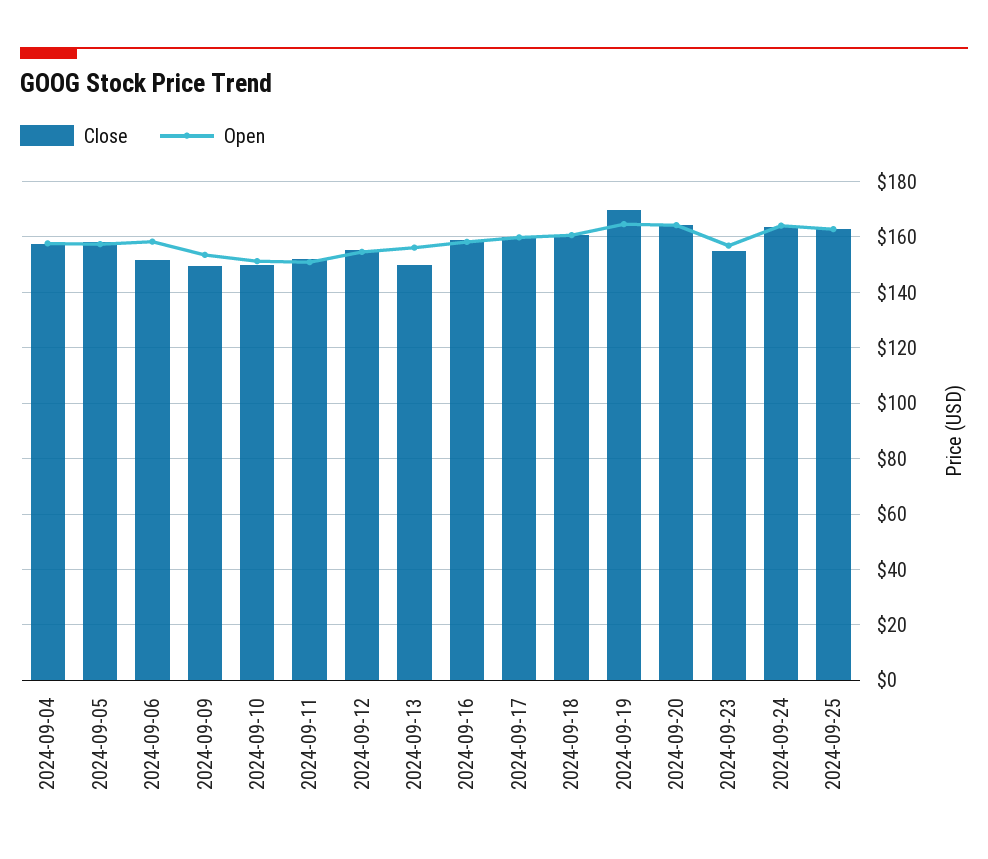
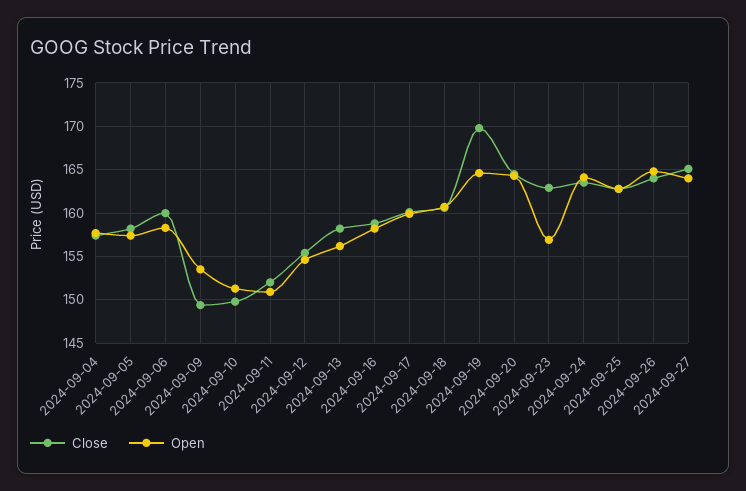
Close, 2024-09-06: 152.5 -> 160
Close, 2024-09-13: 150 -> 158
Close, 2024-09-23: 155 -> 163
Close, 2024-09-26: none -> 164
Open, 2024-09-26: none -> 165
Close, 2024-09-27: none -> 165
Open, 2024-09-27: none -> 164

